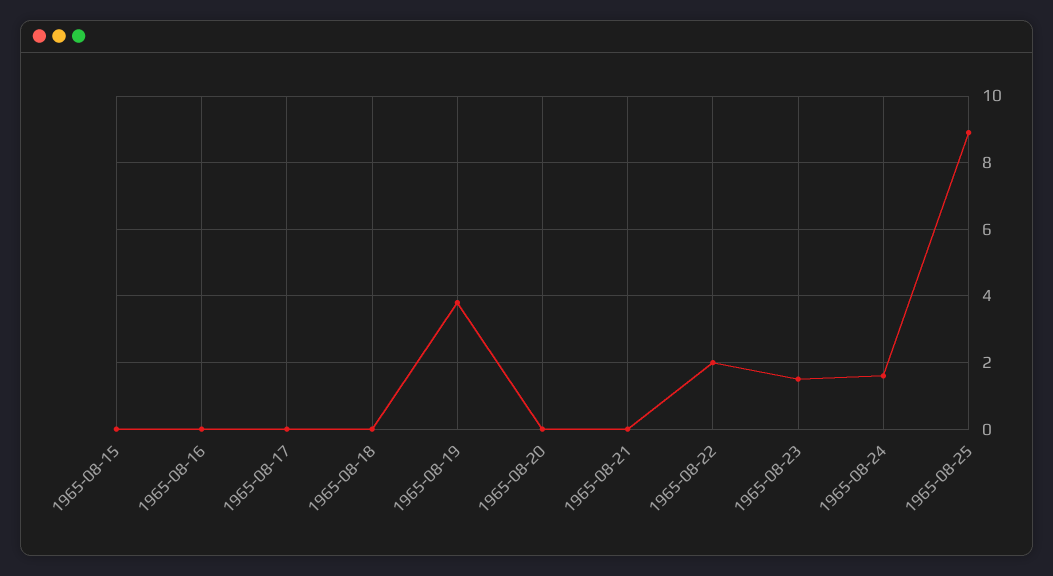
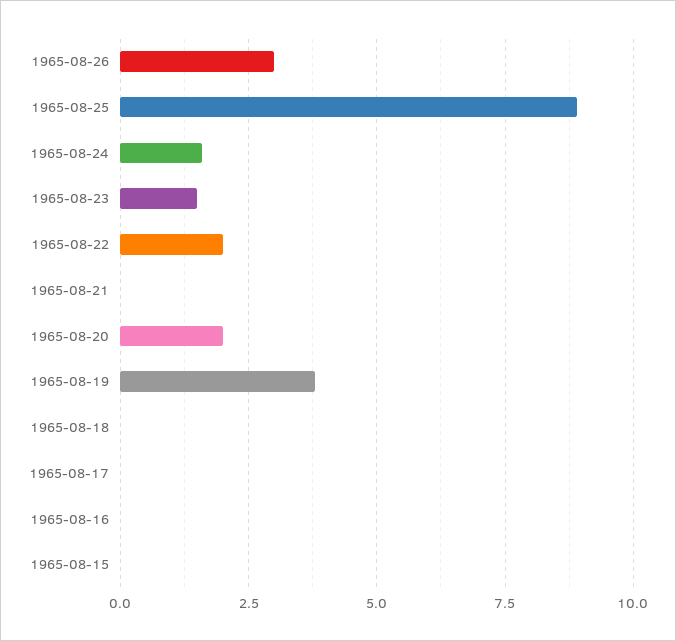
1965-08-20: 0 -> 2
1965-08-26: none -> 3

